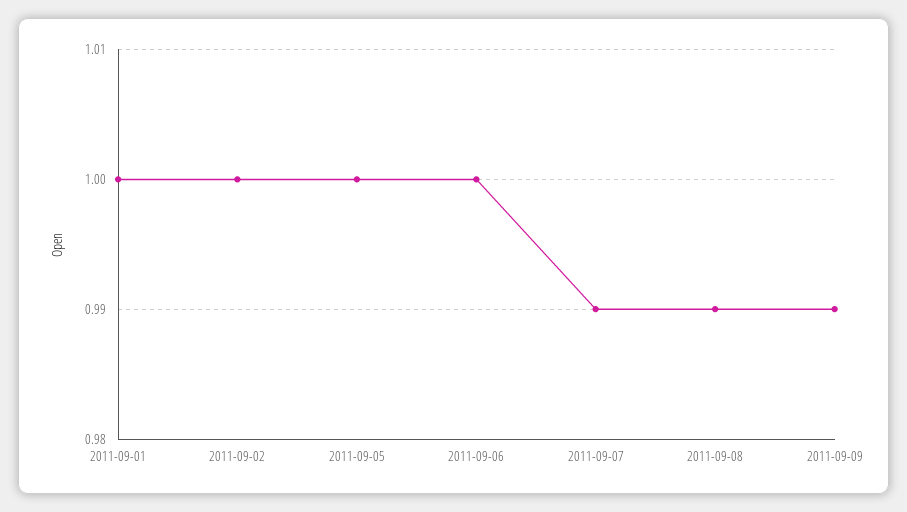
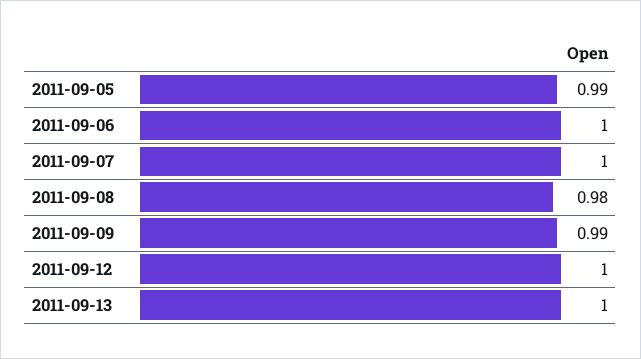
2011-09-01: 1 -> none
2011-09-02: 1 -> none
2011-09-05: 1 -> 0.99
2011-09-07: 0.99 -> 1
2011-09-08: 0.99 -> 0.98
2011-09-12: none -> 1
2011-09-13: none -> 1

